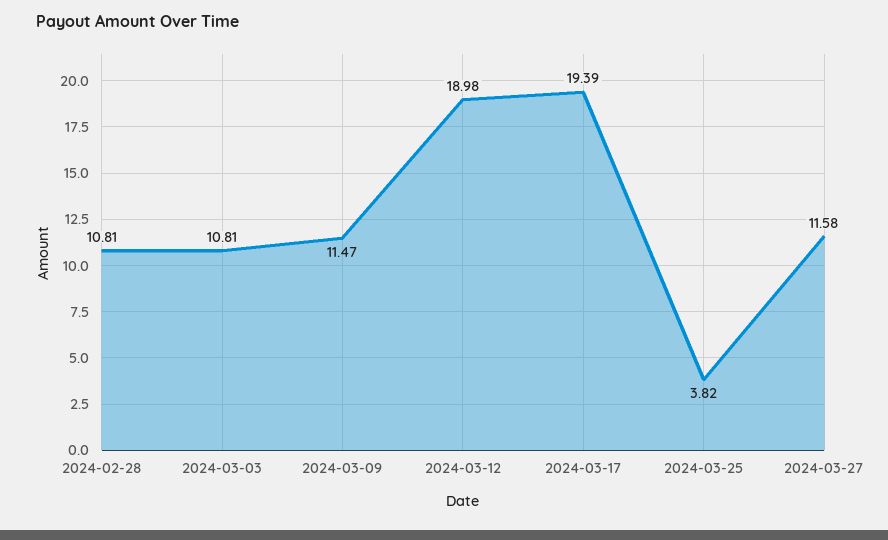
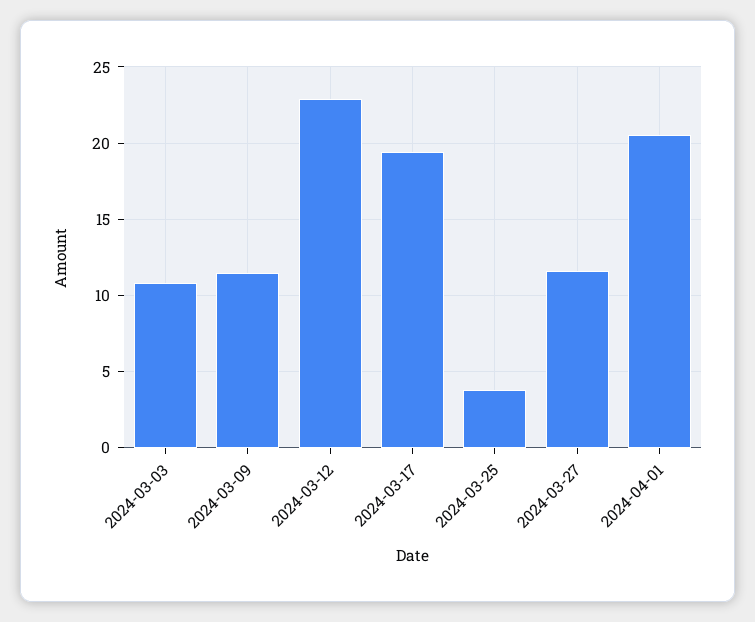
2024-02-28: 10.81 -> none
2024-03-12: 18.98 -> 23
2024-04-01: none -> 20.5

